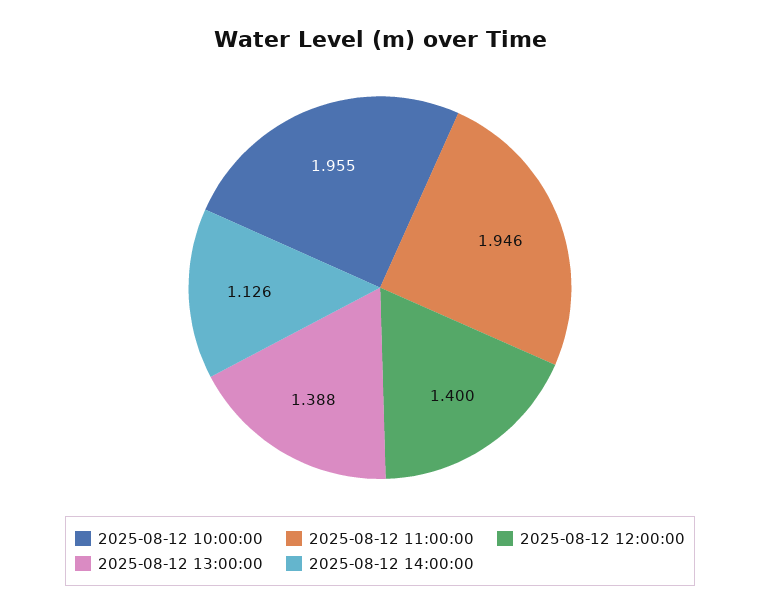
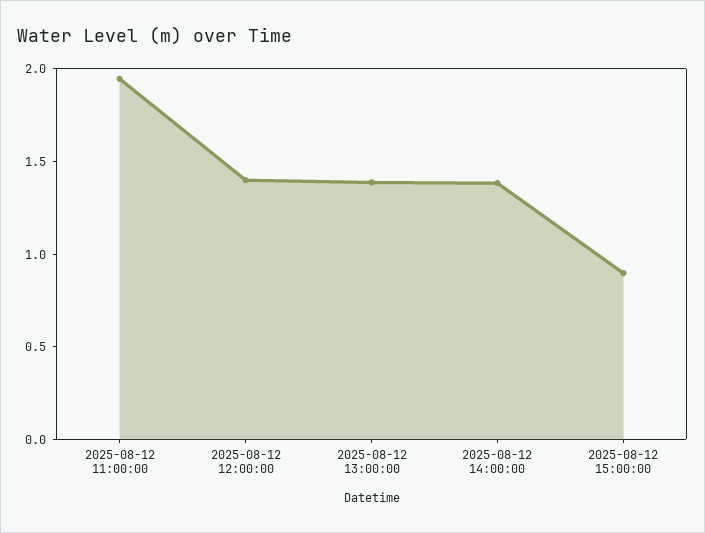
2025-08-12 10:00:00: 1.955 -> none
2025-08-12 14:00:00: 1.126 -> 1.4
2025-08-12 15:00:00: none -> 0.9

